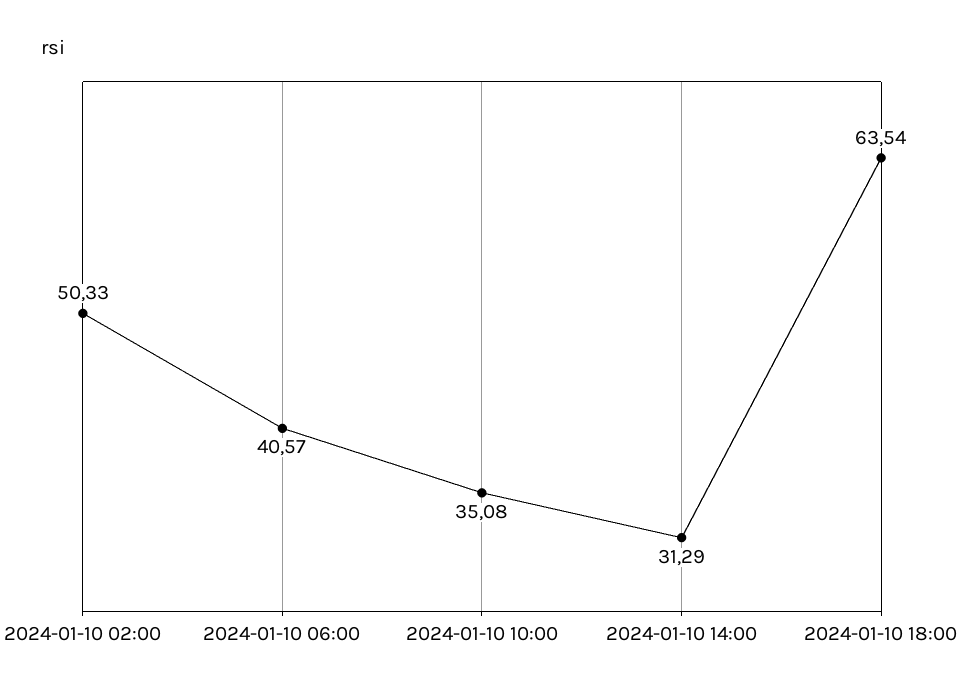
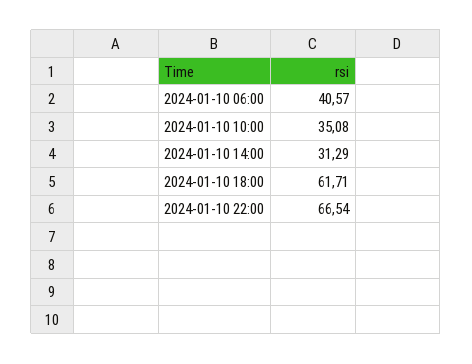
2024-01-10 02:00: 50.33 -> none
2024-01-10 18:00: 63.54 -> 61.71
2024-01-10 22:00: none -> 66.54

